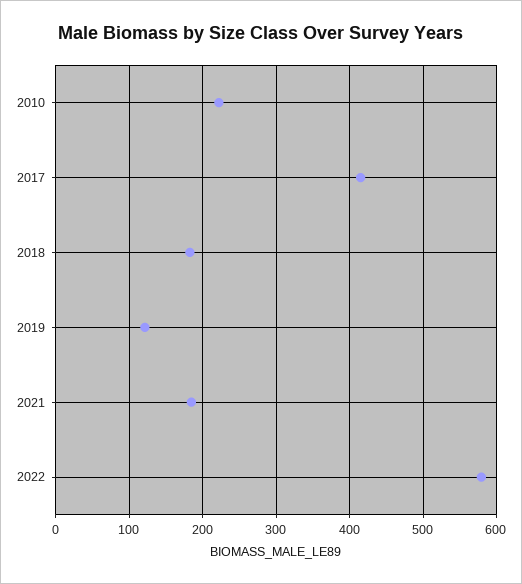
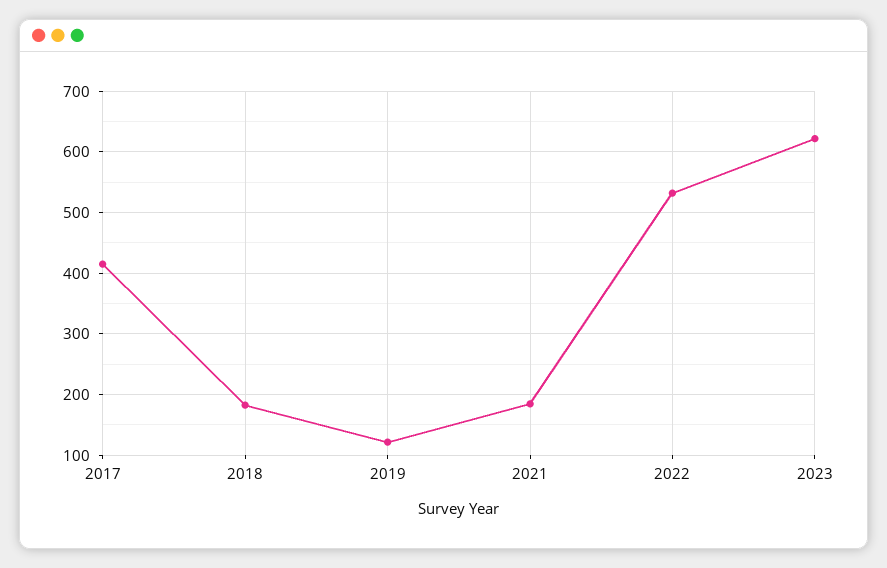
2010: 220 -> none
2022: 580 -> 530
2023: none -> 620

